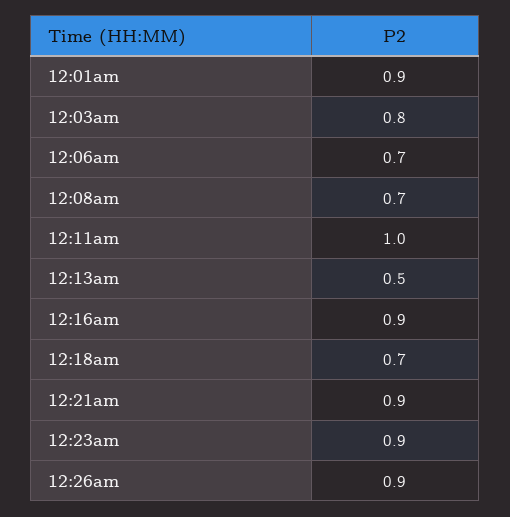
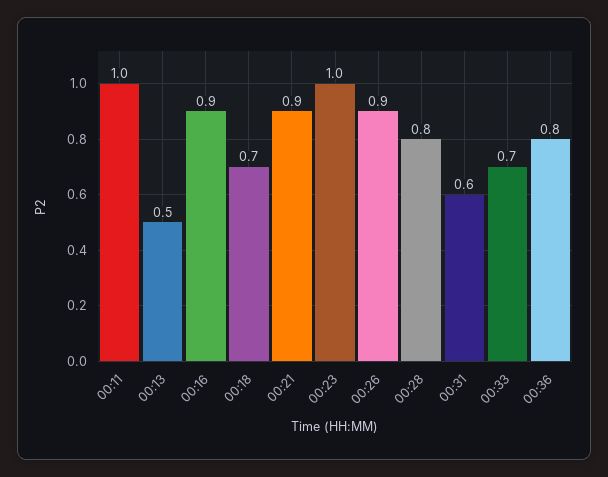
12:01am: 0.9 -> none
12:03am: 0.8 -> none
12:06am: 0.7 -> none
12:08am: 0.7 -> none
12:23am: 0.9 -> 1
00:28: none -> 0.8
00:31: none -> 0.6
00:33: none -> 0.7
00:36: none -> 0.8

